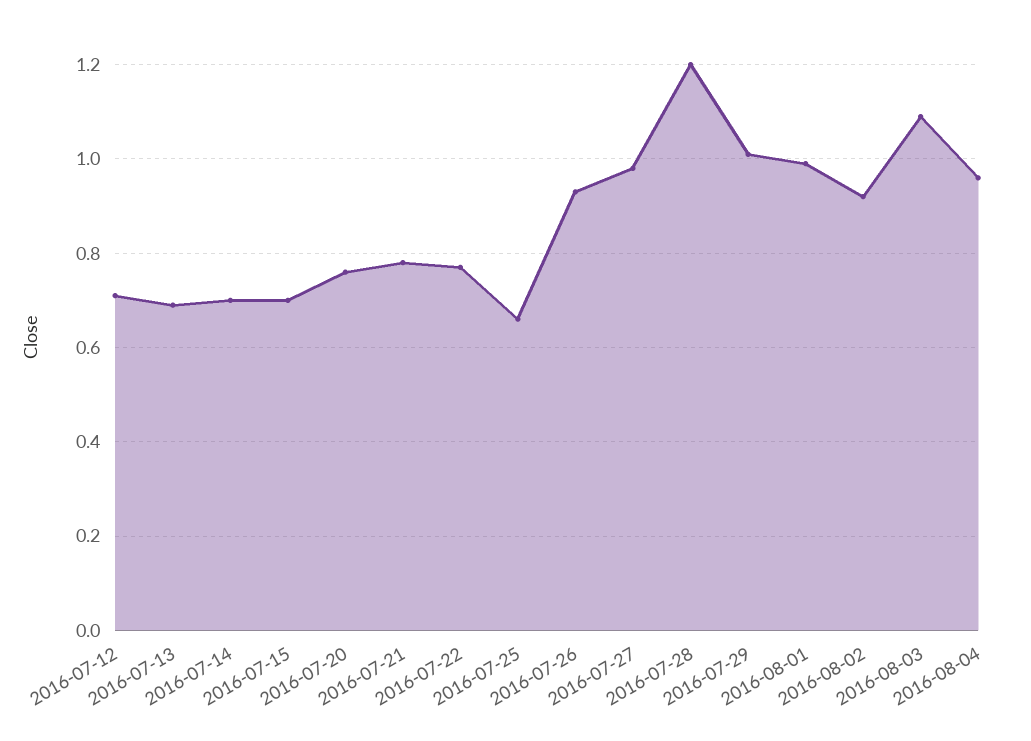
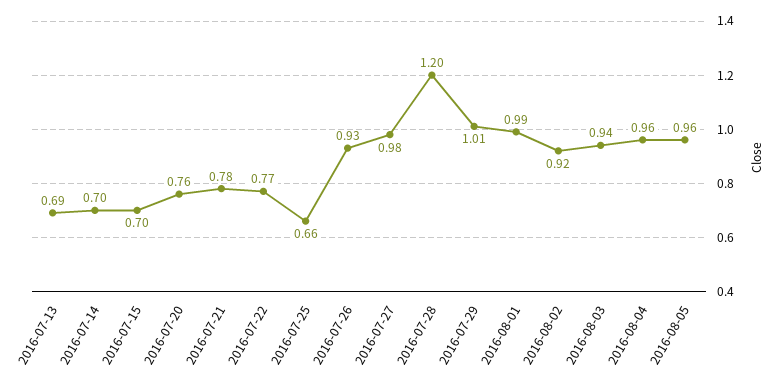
2016-07-12: 0.7 -> none
2016-08-03: 1.1 -> 0.94
2016-08-05: none -> 0.96

